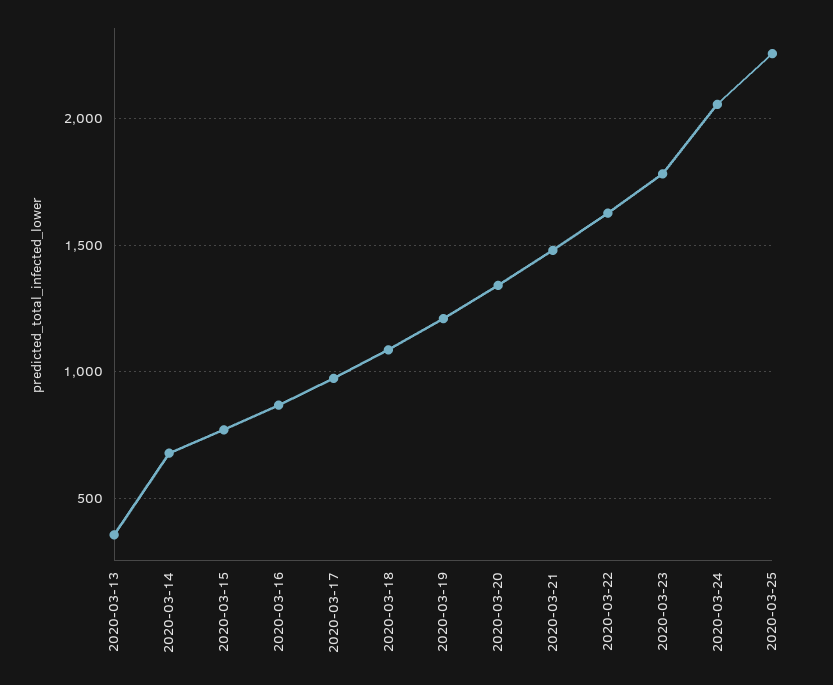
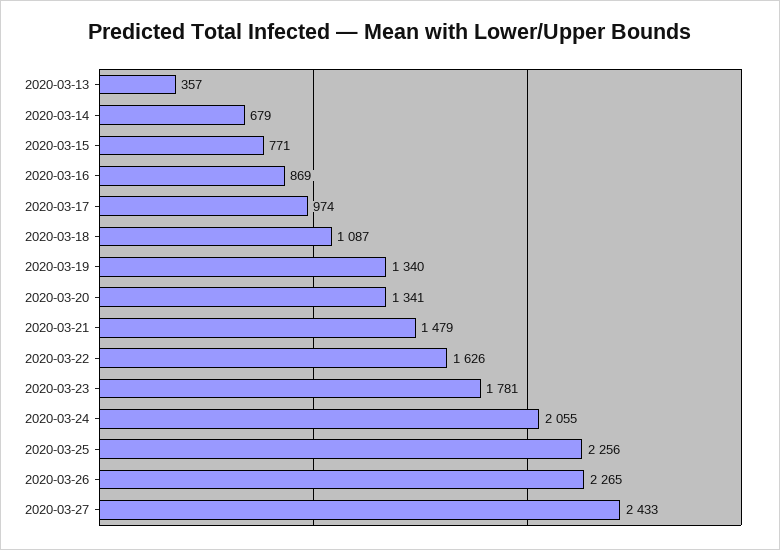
2020-03-19: 1200 -> 1340
2020-03-26: none -> 2265
2020-03-27: none -> 2433

